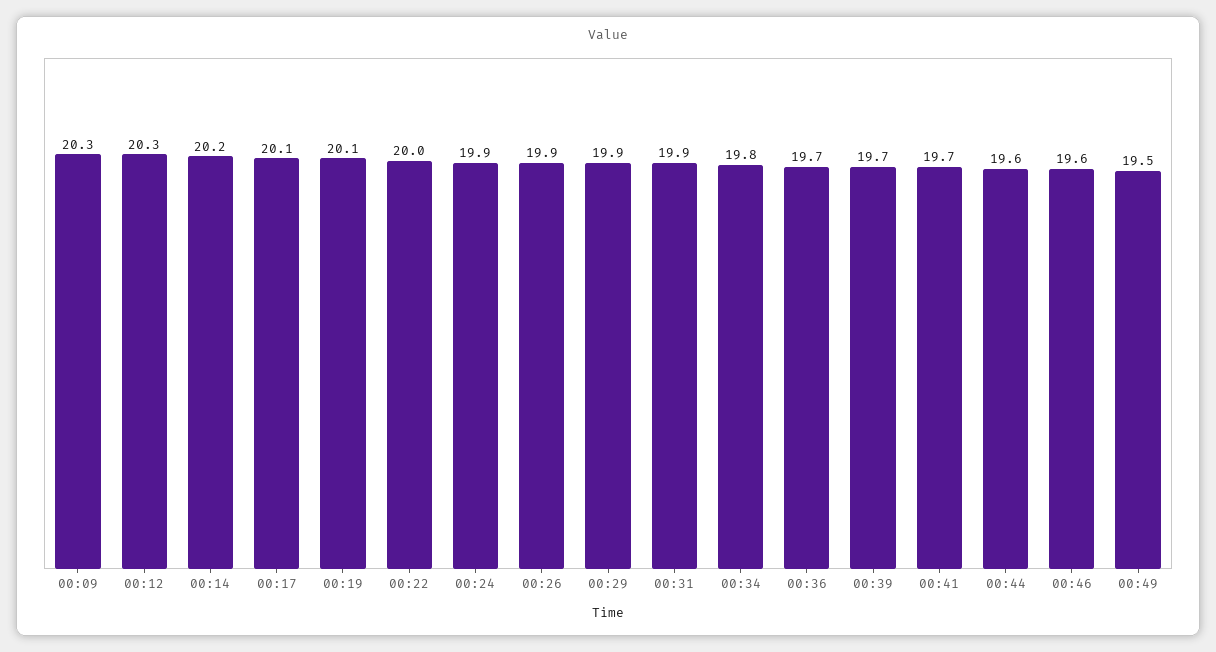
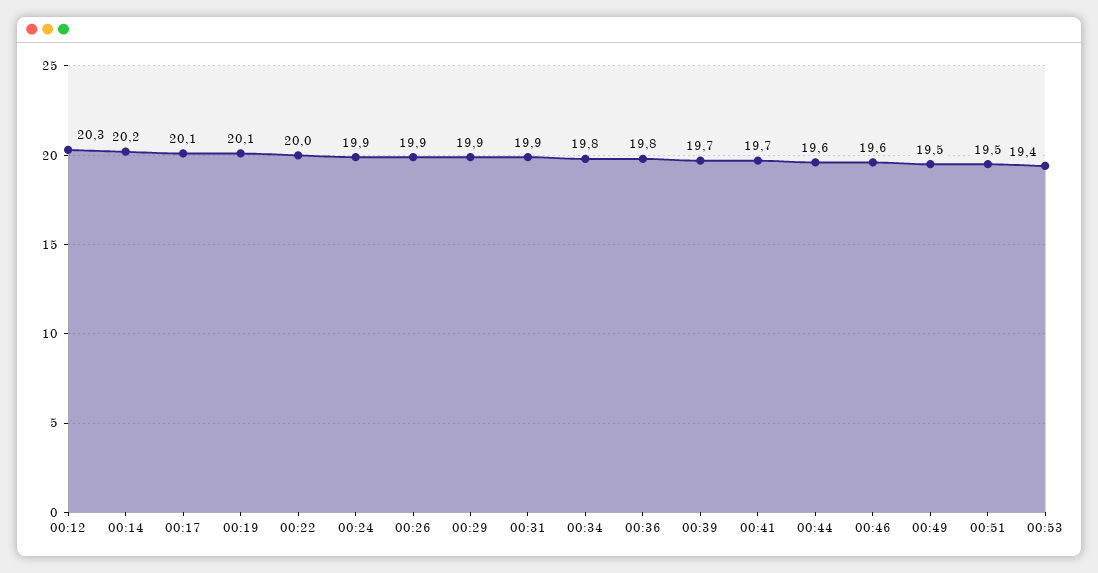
00:09: 20.3 -> none
00:36: 19.7 -> 19.8
00:51: none -> 19.5
00:53: none -> 19.4

